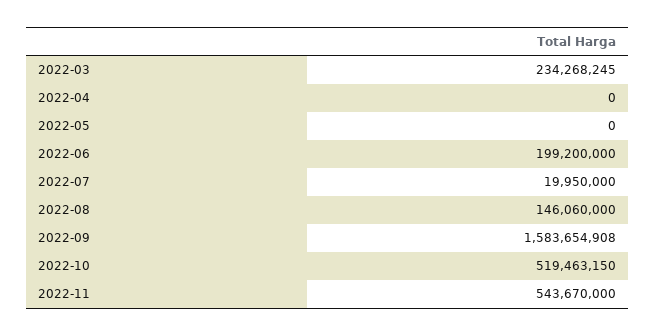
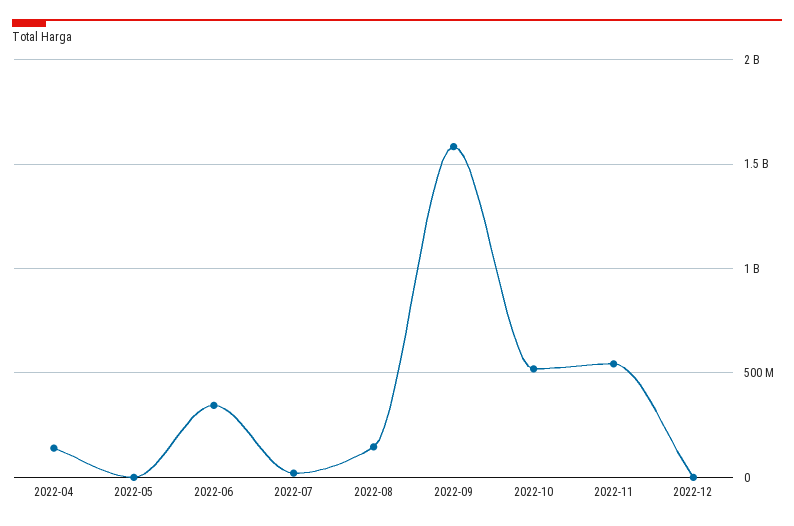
2022-03: 234268245 -> none
2022-04: 0 -> 150000000
2022-06: 199200000 -> 350000000
2022-12: none -> 0

